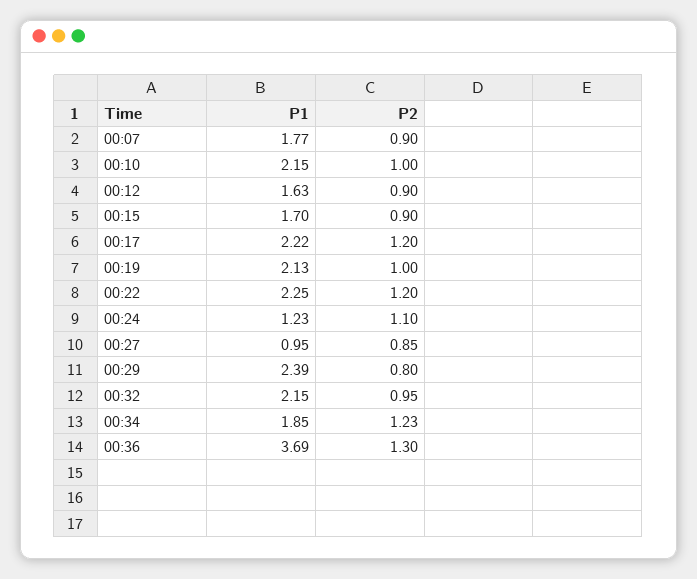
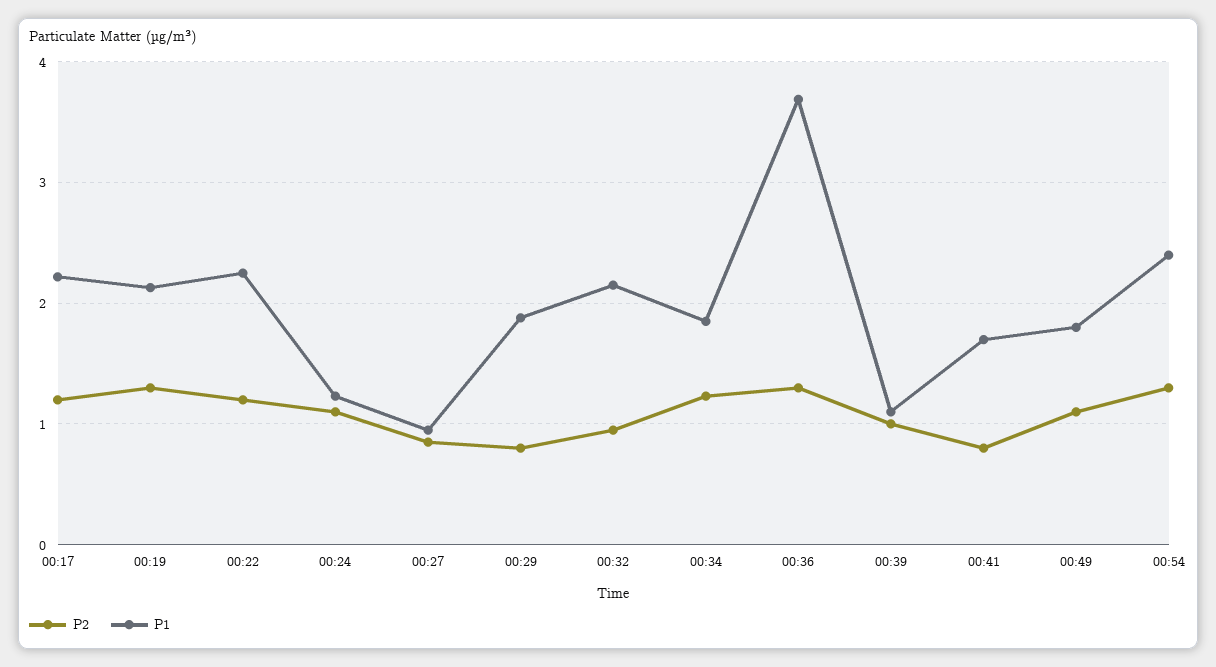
P1, 00:07: 1.77 -> none
P2, 00:07: 0.9 -> none
P1, 00:10: 2.15 -> none
P2, 00:10: 1 -> none
P1, 00:12: 1.63 -> none
P2, 00:12: 0.9 -> none
P1, 00:15: 1.7 -> none
P2, 00:15: 0.9 -> none
P2, 00:19: 1 -> 1.3
P1, 00:29: 2.39 -> 1.9
P2, 00:39: none -> 1
P1, 00:39: none -> 1.1
P2, 00:41: none -> 0.8
P1, 00:41: none -> 1.7
P2, 00:49: none -> 1.1
P1, 00:49: none -> 1.8
P2, 00:54: none -> 1.3
P1, 00:54: none -> 2.4

